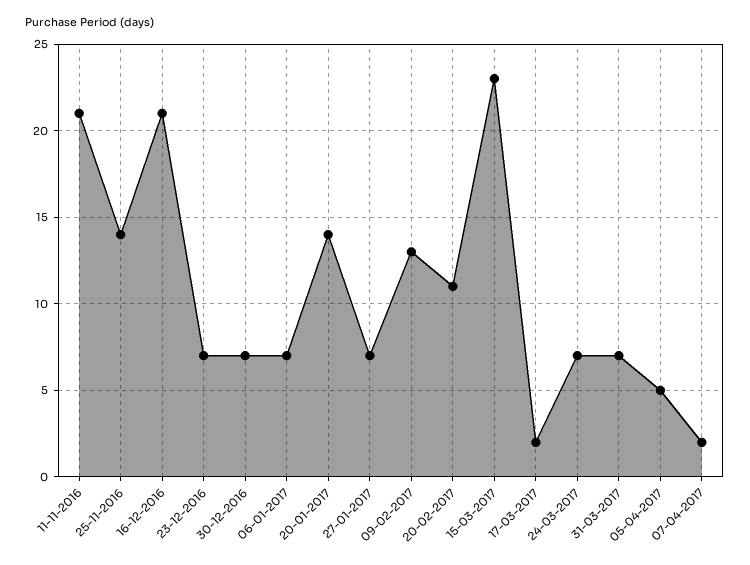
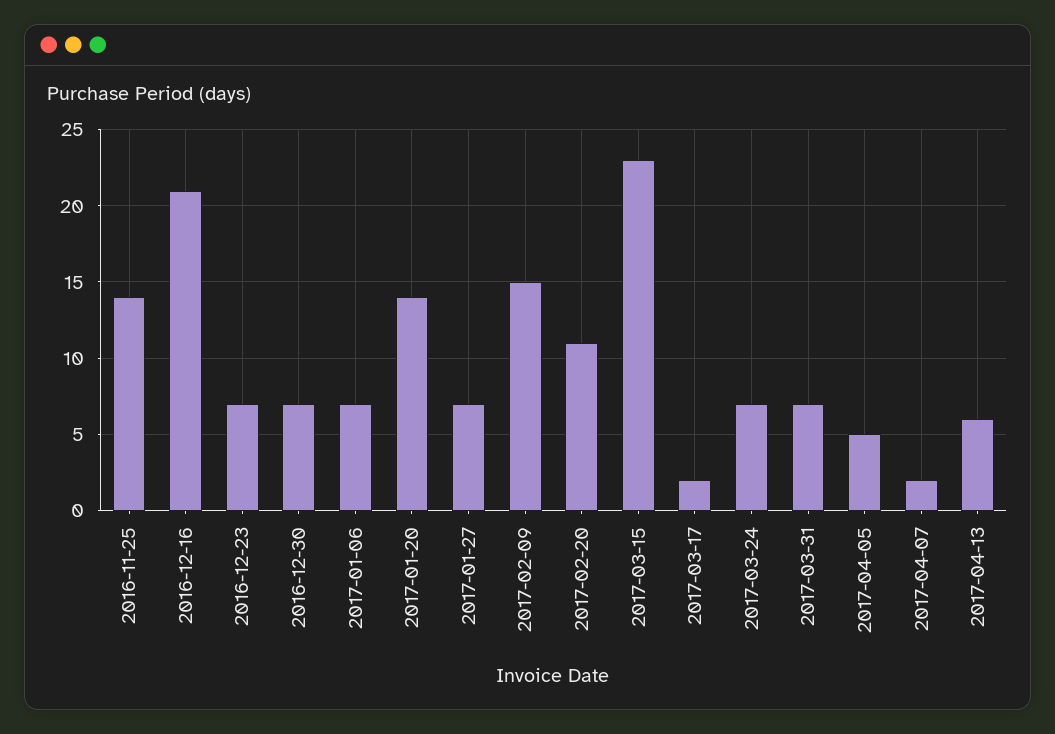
11-11-2016: 21 -> none
09-02-2017: 13 -> 15
2017-04-13: none -> 6

